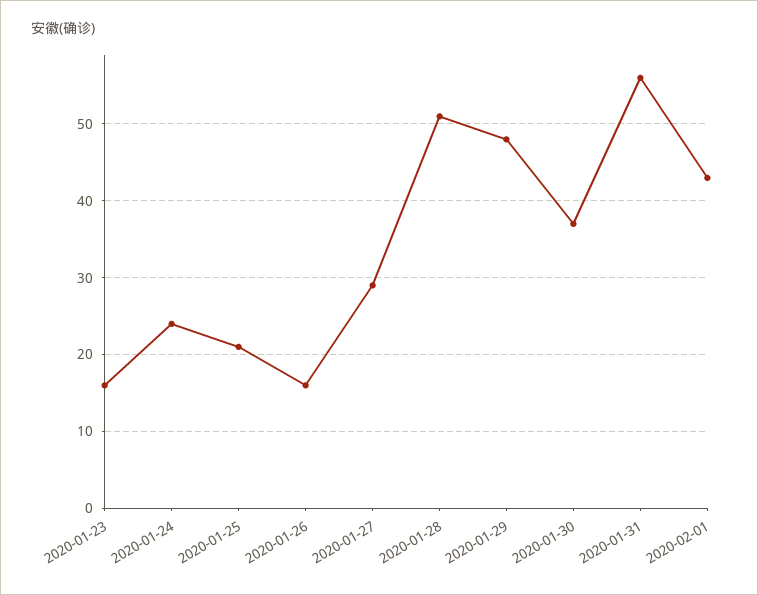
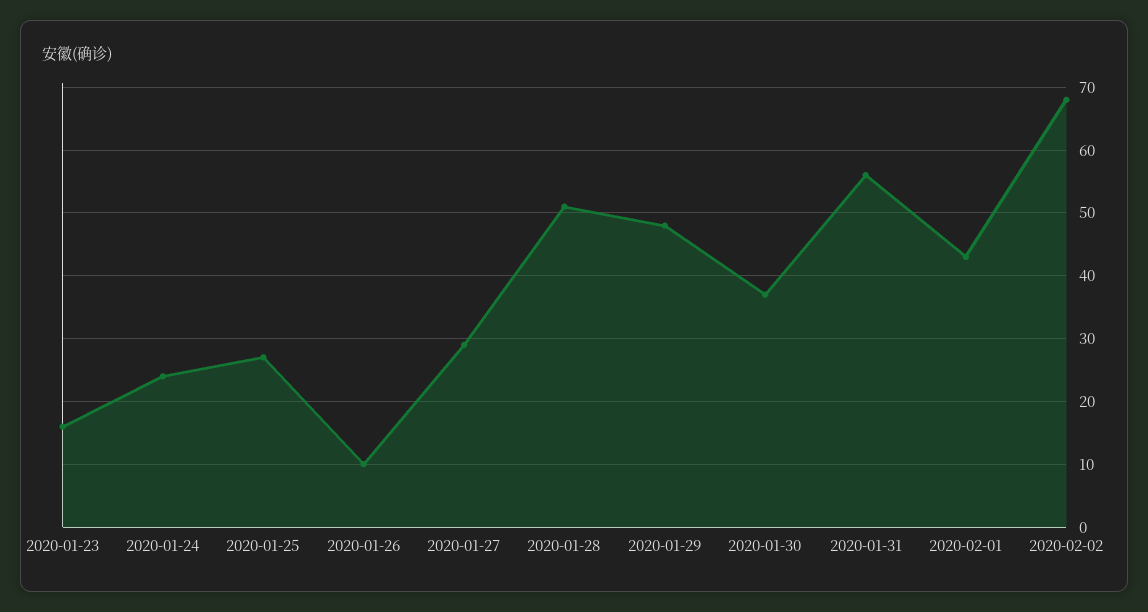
2020-01-25: 21 -> 27
2020-01-26: 16 -> 10
2020-02-02: none -> 68

